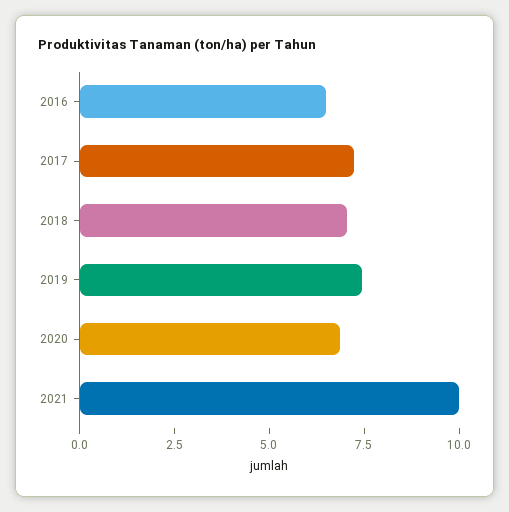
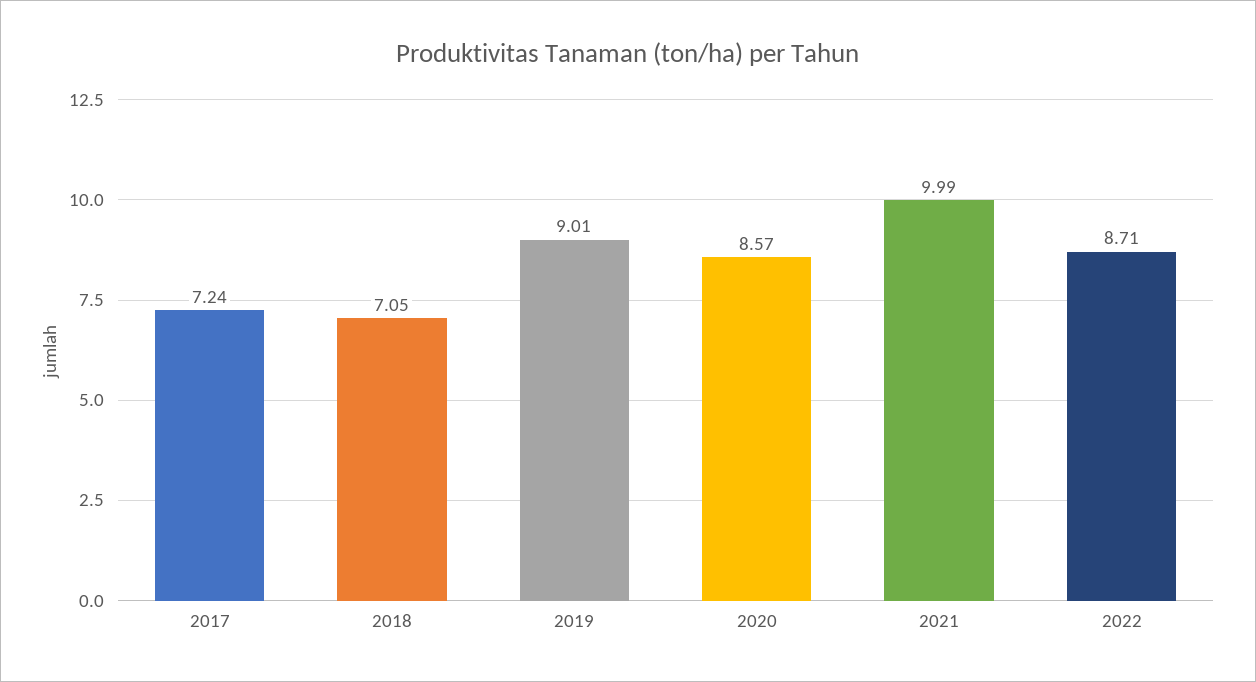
2016: 6.5 -> none
2019: 7.5 -> 9.01
2020: 7 -> 8.57
2022: none -> 8.71

